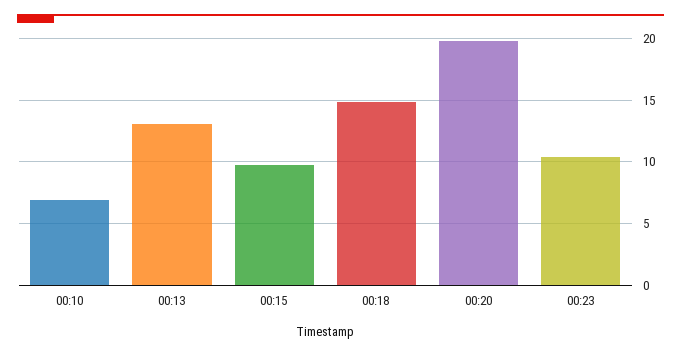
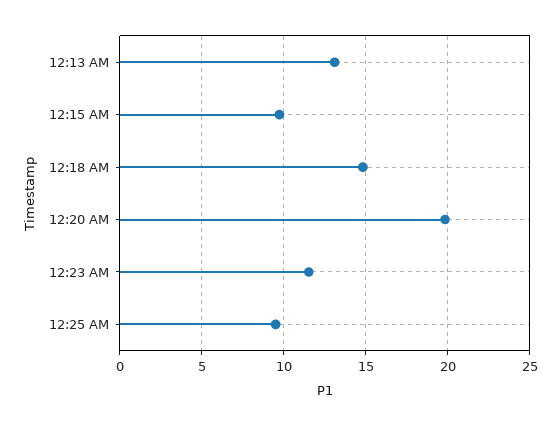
00:10: 7 -> none
00:23: 10.5 -> 11.5
12:25 AM: none -> 9.5

